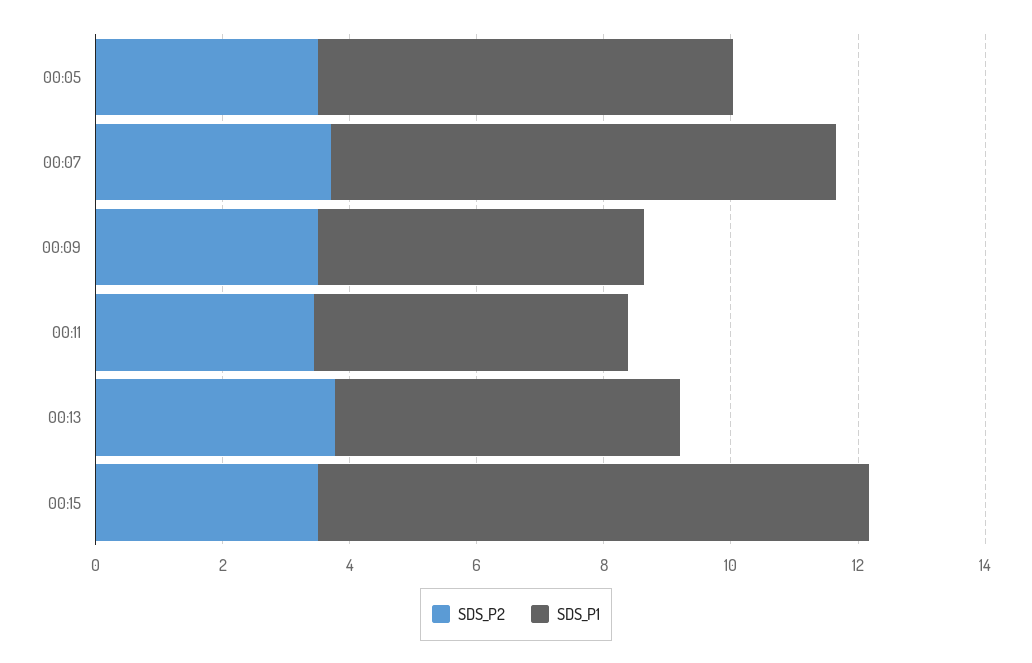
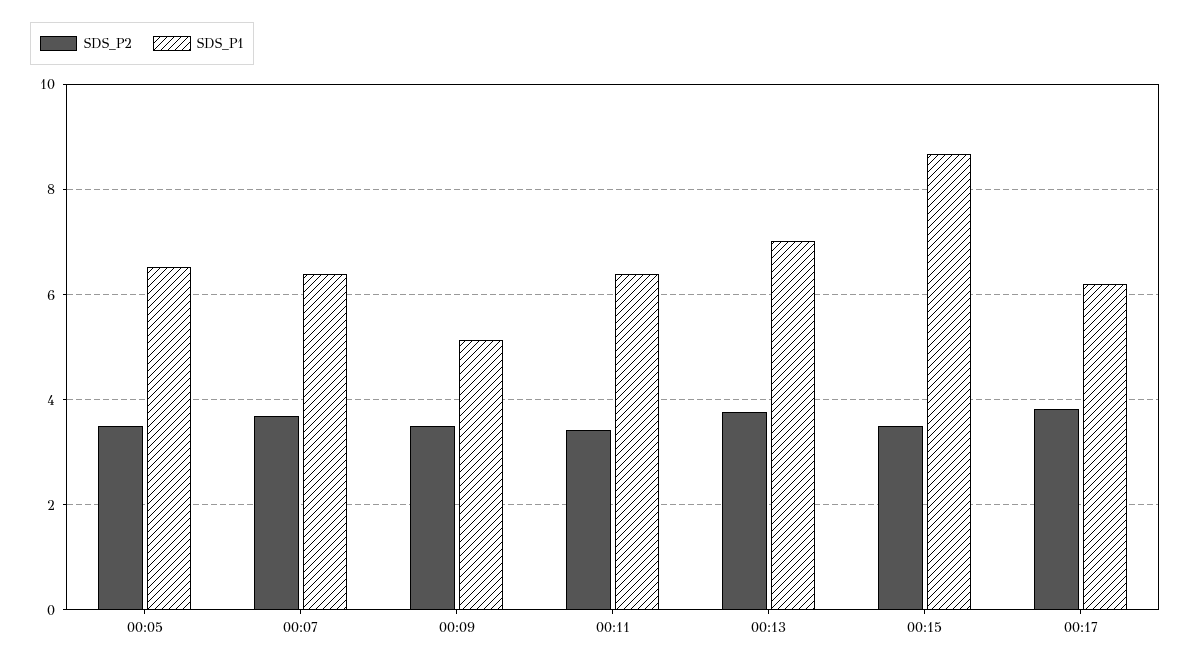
SDS_P1, 00:07: 8 -> 6.4
SDS_P1, 00:11: 5 -> 6.4
SDS_P1, 00:13: 5.5 -> 7
SDS_P2, 00:17: none -> 3.8
SDS_P1, 00:17: none -> 6.2

